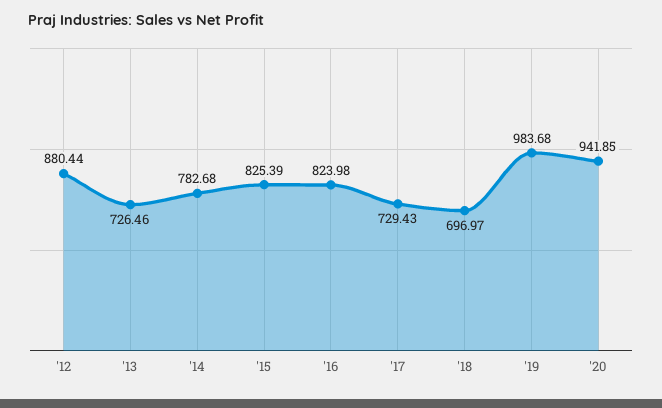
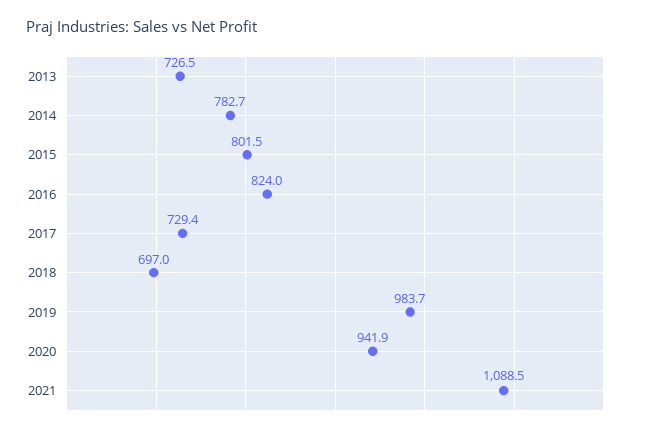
'12: 880.44 -> none
'15: 825.39 -> 801.5
2021: none -> 1088.5

